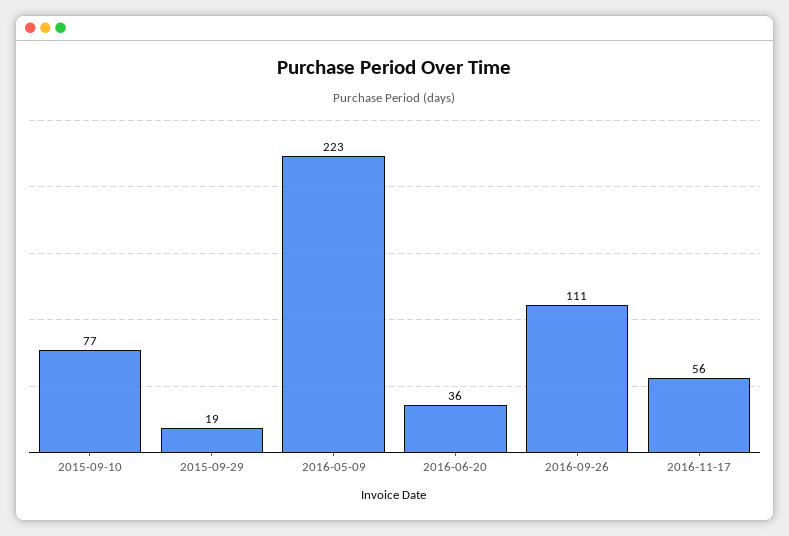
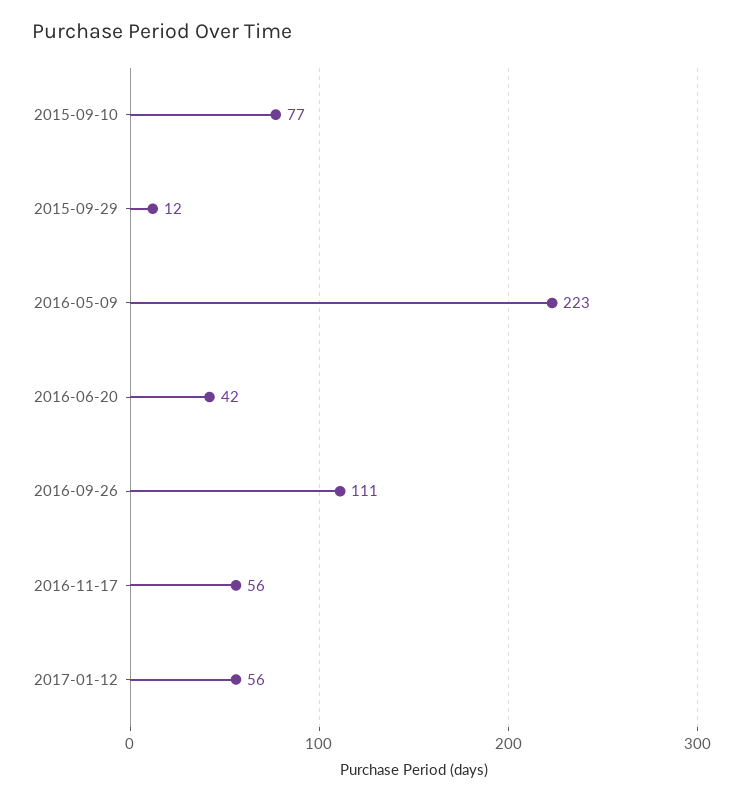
2015-09-29: 19 -> 12
2016-06-20: 36 -> 42
2017-01-12: none -> 56

